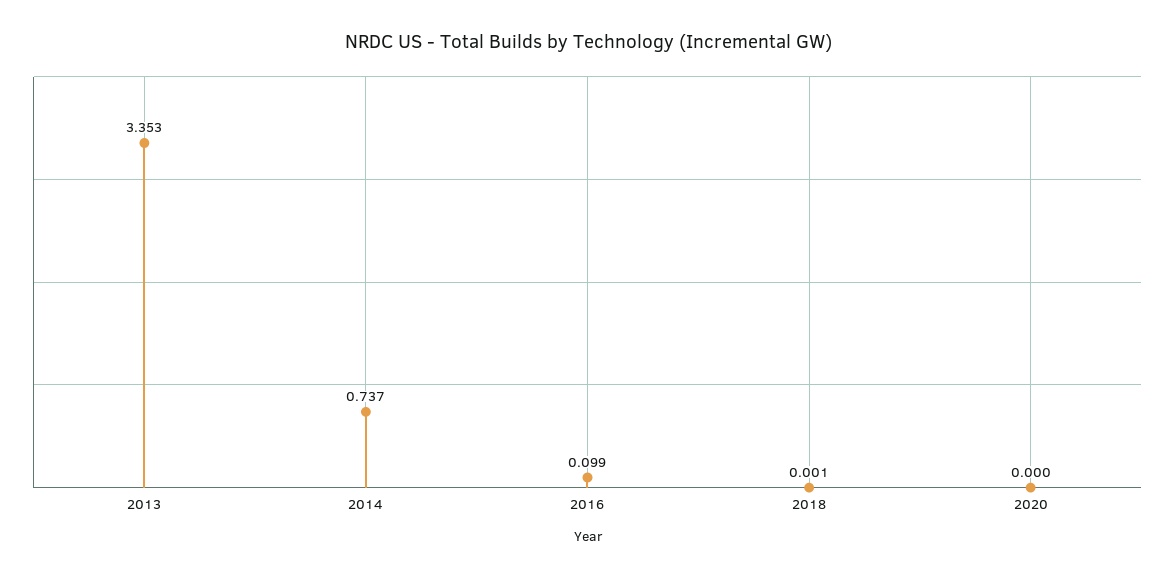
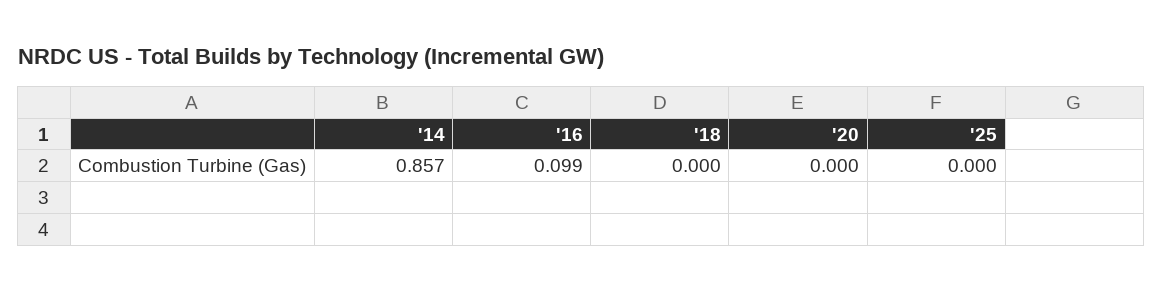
2013: 3.353 -> none
2014: 0.737 -> 0.857
2018: 0.001 -> 0
'25: none -> 0

